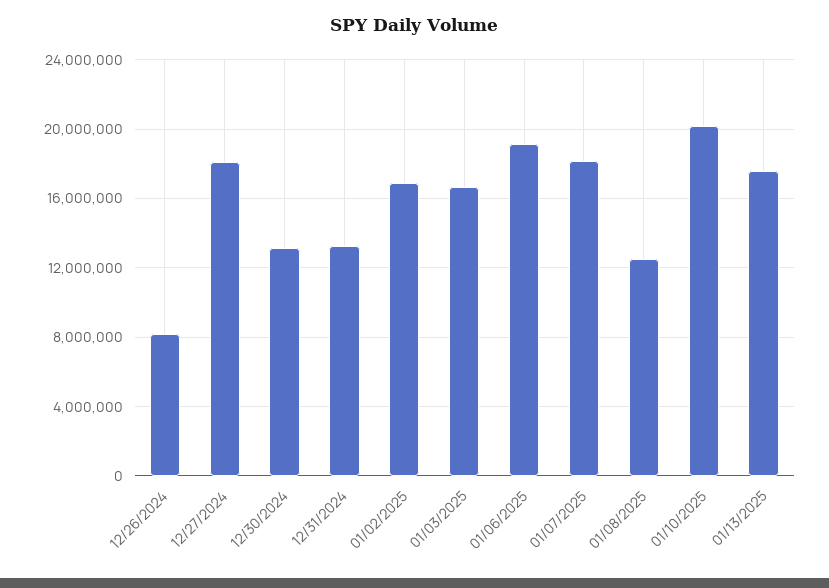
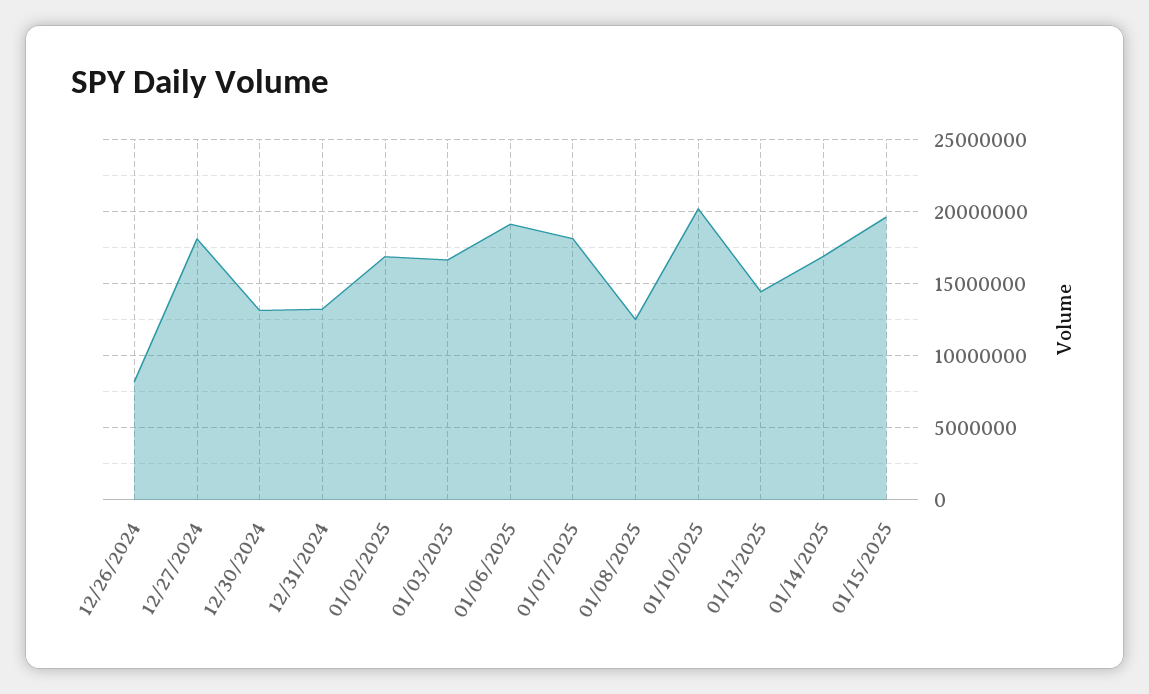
01/13/2025: 17500000 -> 14500000
01/14/2025: none -> 17000000
01/15/2025: none -> 19500000

